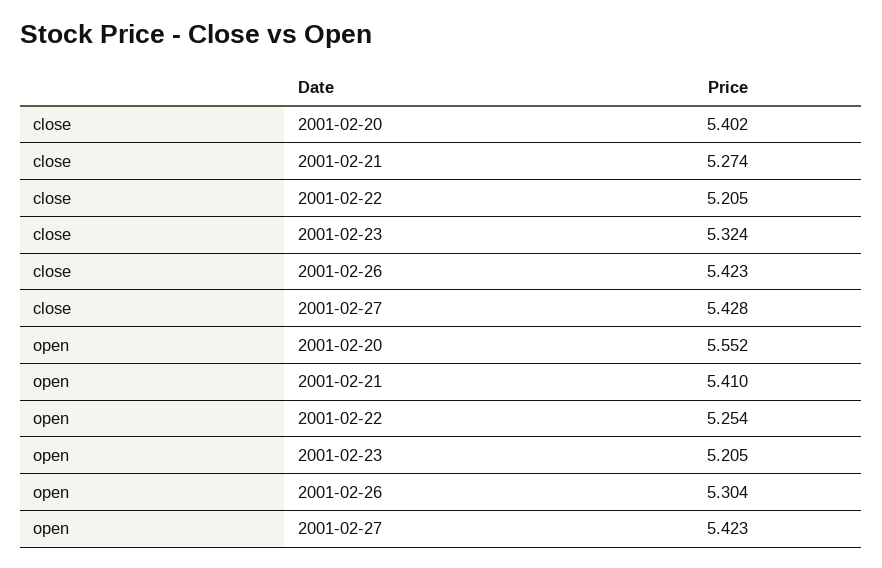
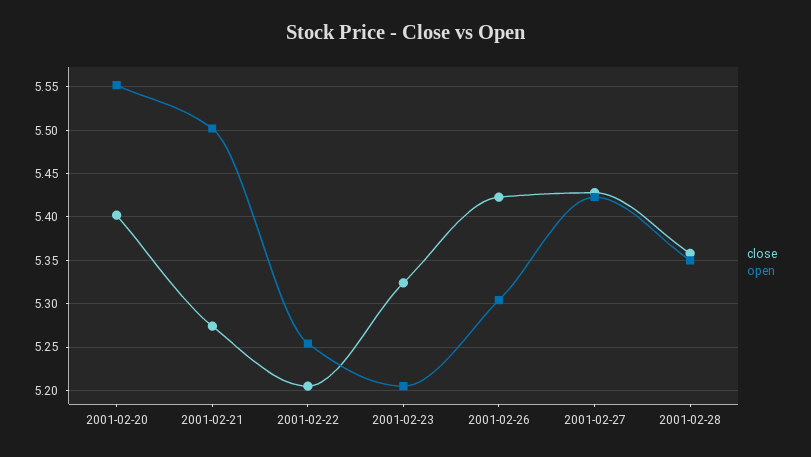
open, 2001-02-21: 5.41 -> 5.5
close, 2001-02-28: none -> 5.36
open, 2001-02-28: none -> 5.35

